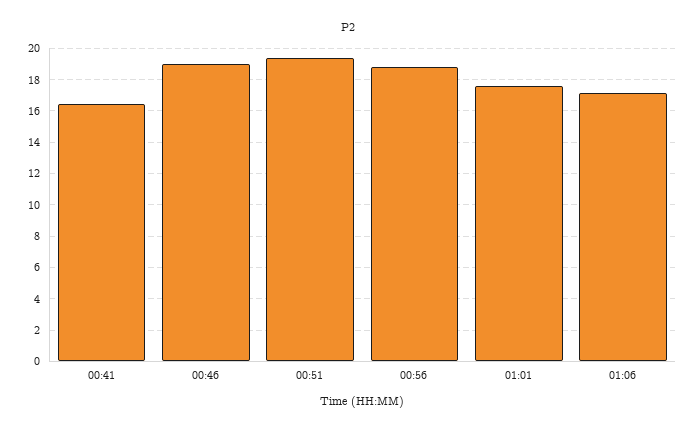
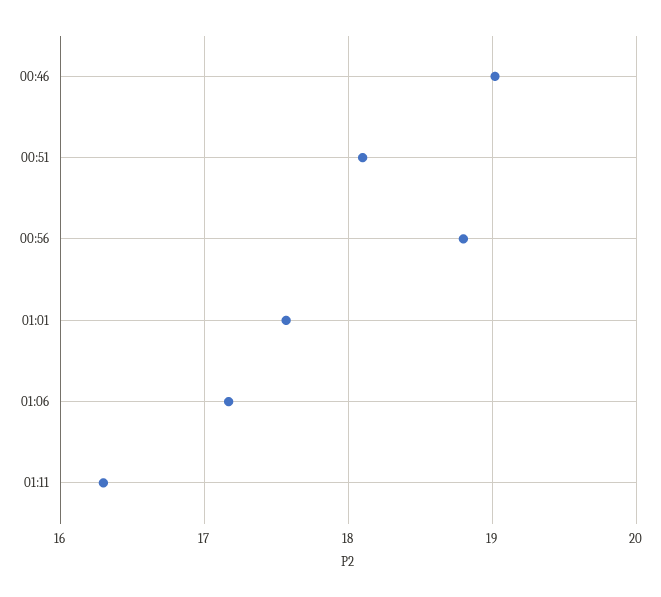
00:41: 16.5 -> none
00:51: 19.5 -> 18.1
01:11: none -> 16.3

